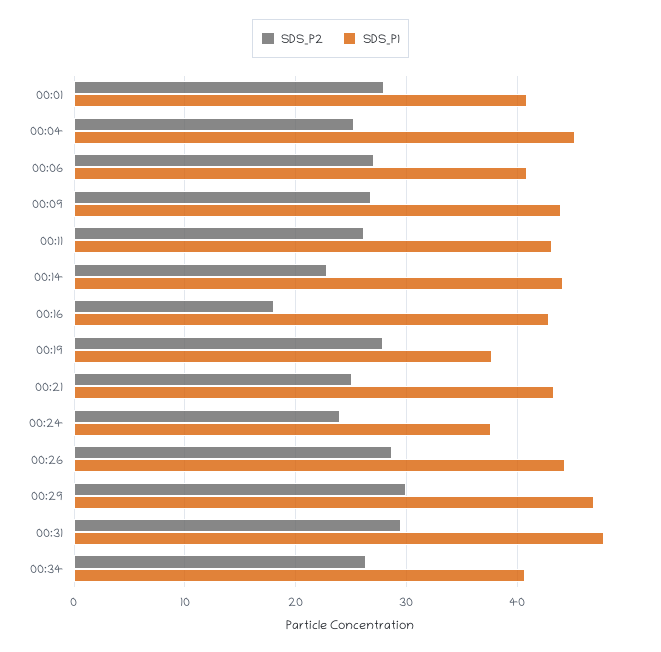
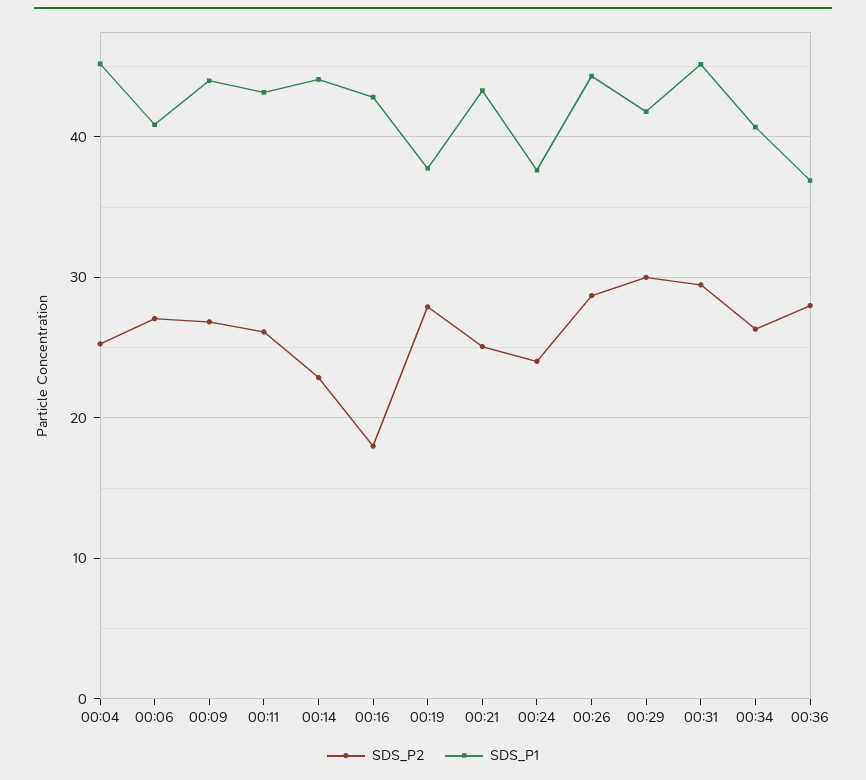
SDS_P2, 00:01: 28 -> none
SDS_P1, 00:01: 41 -> none
SDS_P1, 00:29: 47 -> 42
SDS_P1, 00:31: 48 -> 45
SDS_P2, 00:36: none -> 28
SDS_P1, 00:36: none -> 37

